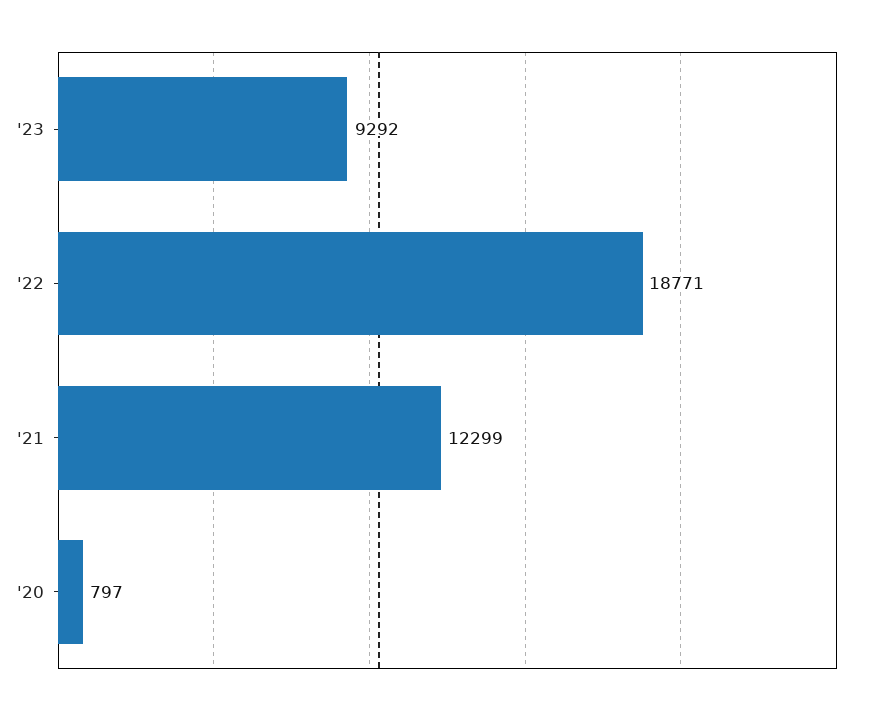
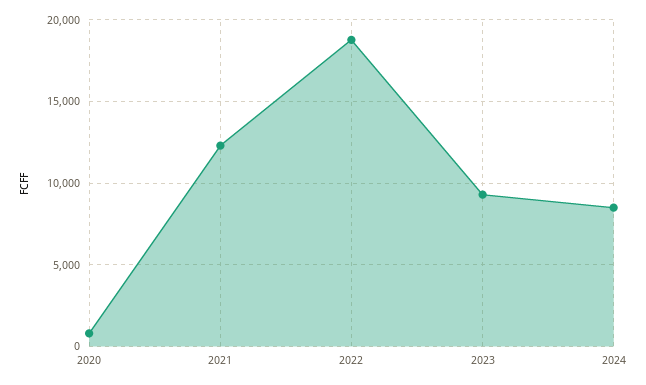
2024: none -> 8500

